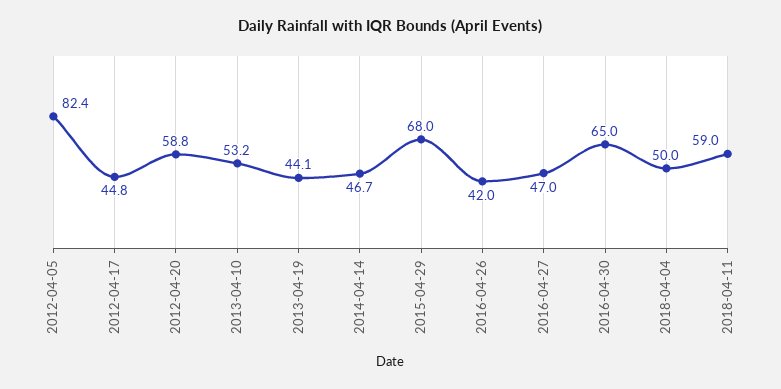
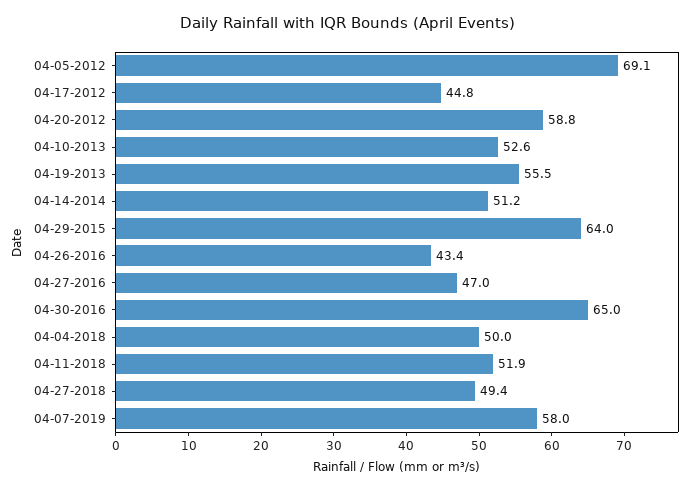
2012-04-05: 82.4 -> 69.1
2013-04-10: 53.2 -> 52.6
2013-04-19: 44.1 -> 55.5
2014-04-14: 46.7 -> 51.2
2015-04-29: 68 -> 64
2016-04-26: 42 -> 43.4
2018-04-11: 59 -> 51.9
04-27-2018: none -> 49.4
04-07-2019: none -> 58

